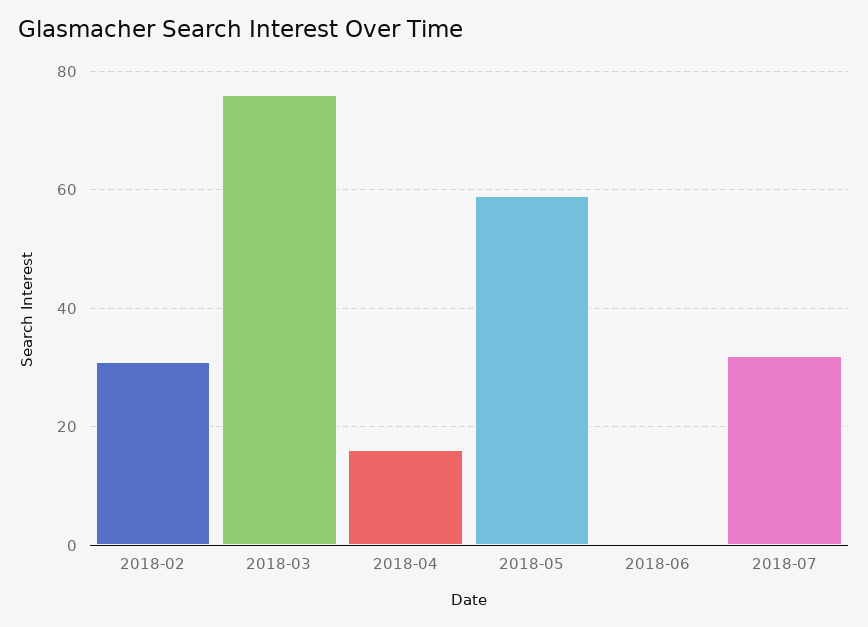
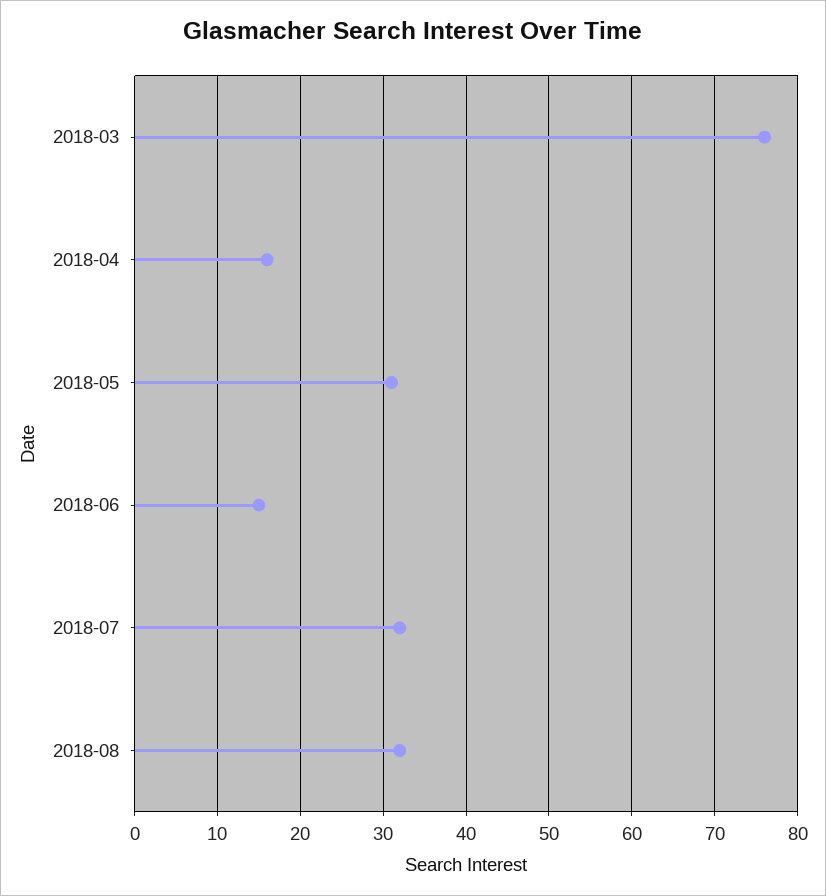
2018-02: 30 -> none
2018-05: 60 -> 31
2018-06: 0 -> 15
2018-08: none -> 32

